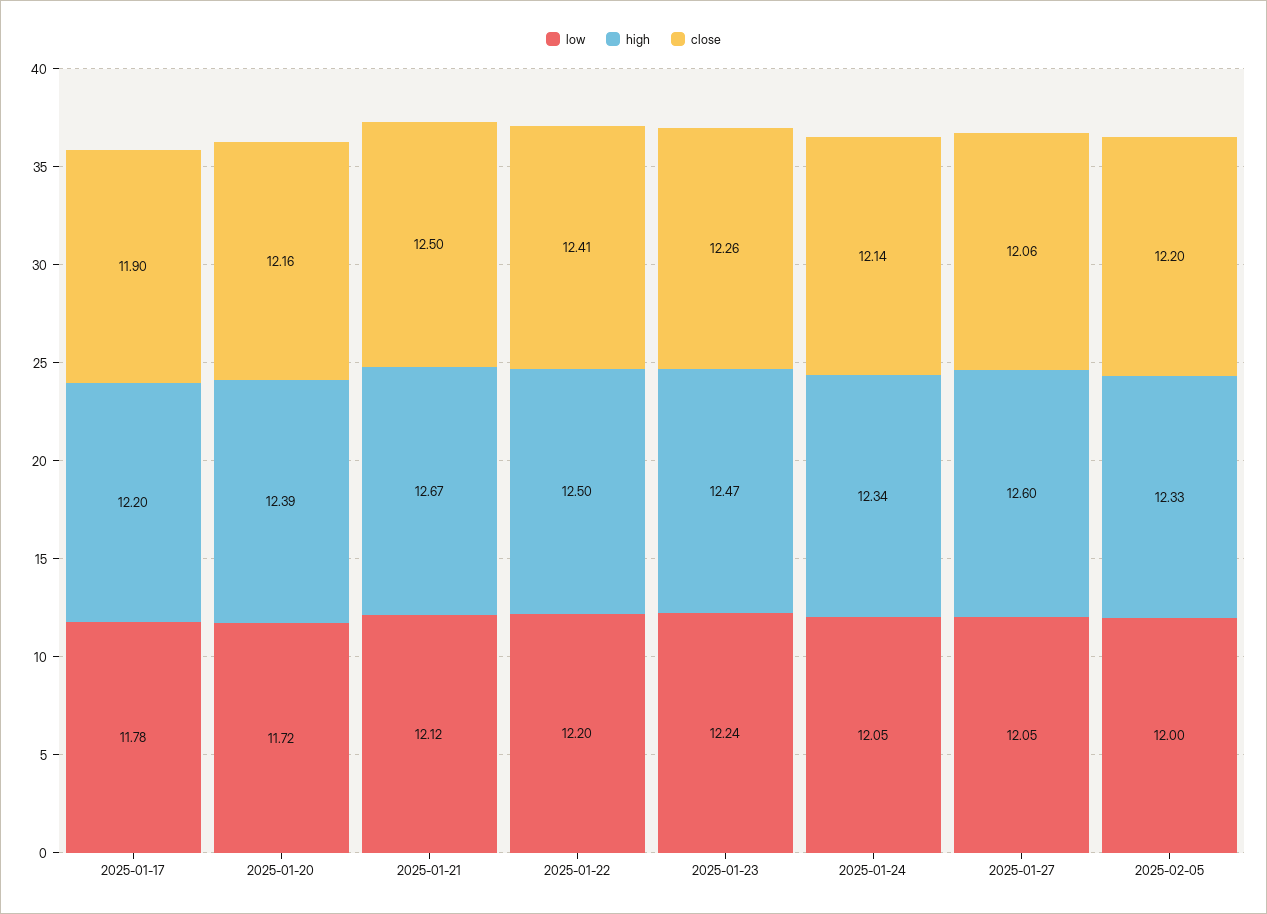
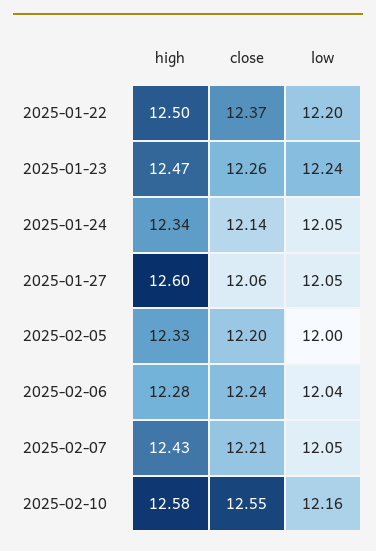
low, 2025-01-17: 11.78 -> none
high, 2025-01-17: 12.2 -> none
close, 2025-01-17: 11.9 -> none
low, 2025-01-20: 11.72 -> none
high, 2025-01-20: 12.39 -> none
close, 2025-01-20: 12.16 -> none
low, 2025-01-21: 12.12 -> none
high, 2025-01-21: 12.67 -> none
close, 2025-01-21: 12.5 -> none
close, 2025-01-22: 12.41 -> 12.37
high, 2025-02-06: none -> 12.28
close, 2025-02-06: none -> 12.24
low, 2025-02-06: none -> 12.04
high, 2025-02-07: none -> 12.43
close, 2025-02-07: none -> 12.21
low, 2025-02-07: none -> 12.05
high, 2025-02-10: none -> 12.58
close, 2025-02-10: none -> 12.55
low, 2025-02-10: none -> 12.16

